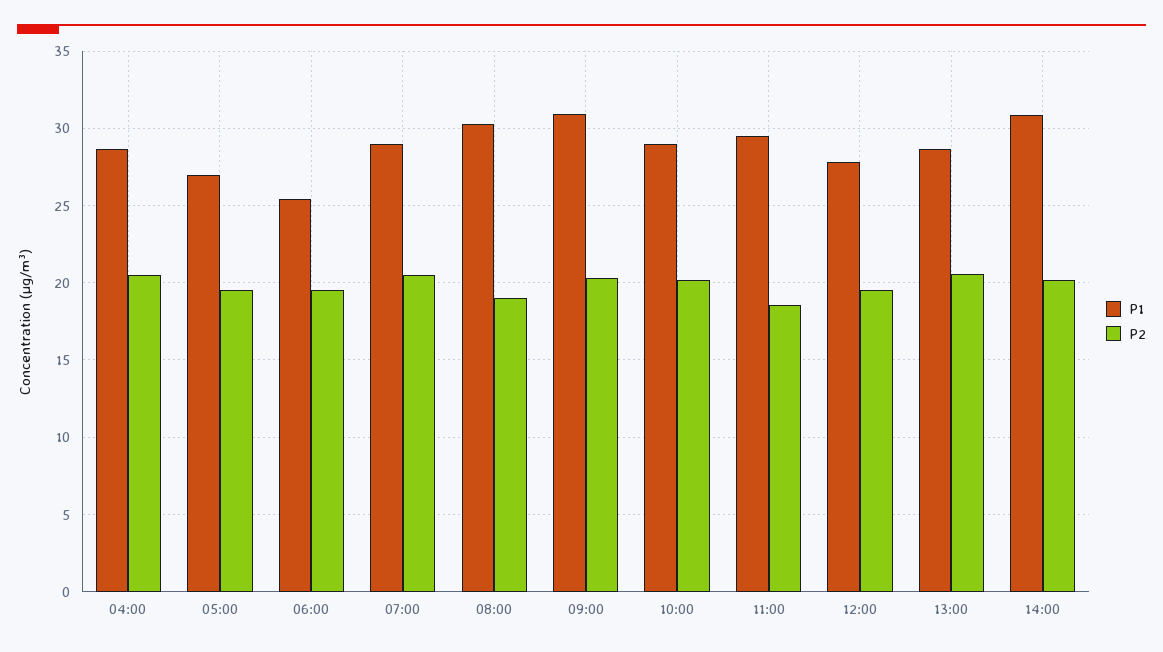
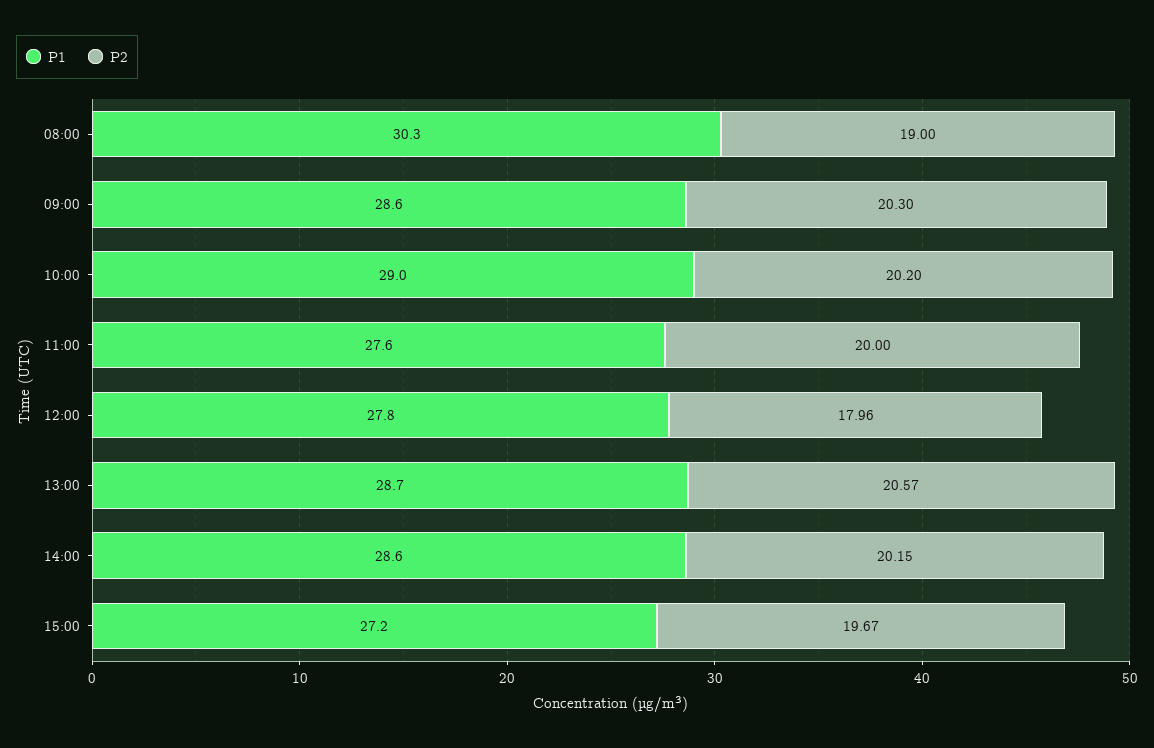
P1, 04:00: 28.5 -> none
P2, 04:00: 20.5 -> none
P1, 05:00: 27 -> none
P2, 05:00: 19.5 -> none
P1, 06:00: 25.5 -> none
P2, 06:00: 19.5 -> none
P1, 07:00: 29 -> none
P2, 07:00: 20.5 -> none
P1, 09:00: 31 -> 28.6
P1, 11:00: 29.5 -> 27.6
P2, 11:00: 18.5 -> 20
P2, 12:00: 19.5 -> 17.96
P1, 14:00: 31 -> 28.6
P1, 15:00: none -> 27.2
P2, 15:00: none -> 19.67

